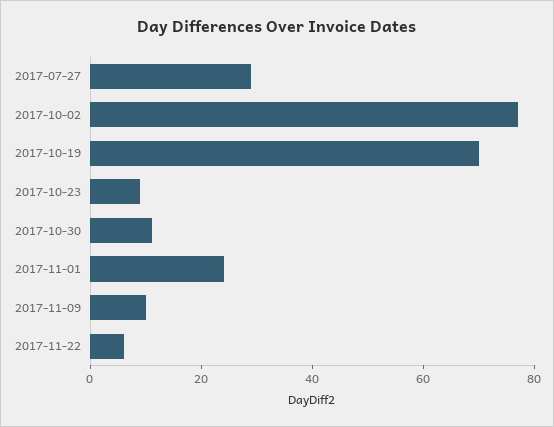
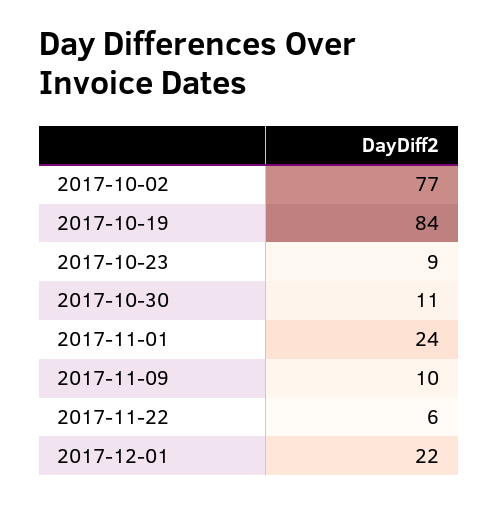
2017-07-27: 30 -> none
2017-10-19: 70 -> 84
2017-12-01: none -> 22

